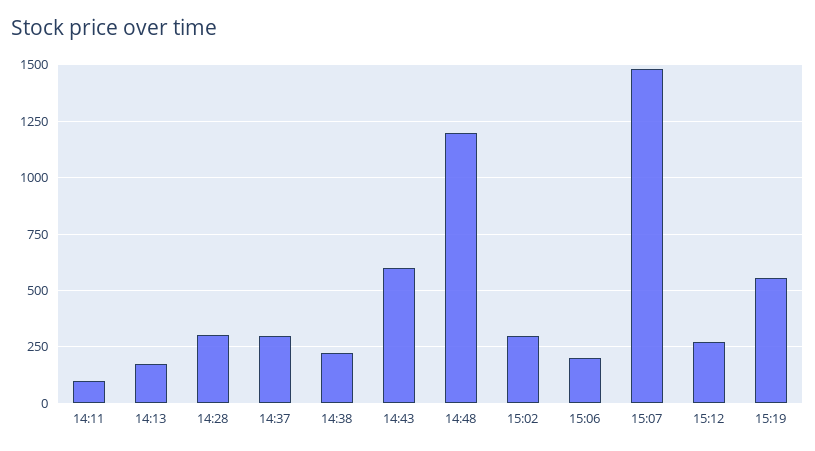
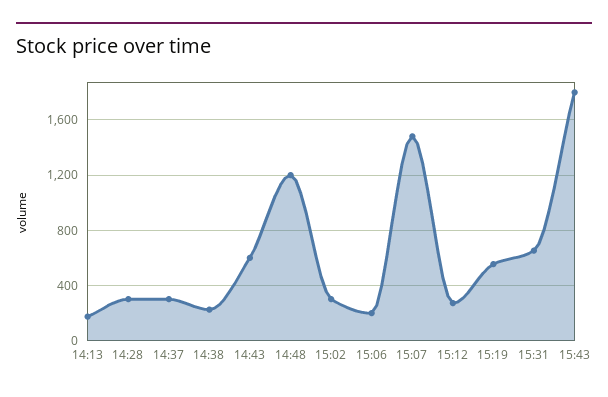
14:11: 100 -> none
15:31: none -> 650
15:43: none -> 1800

